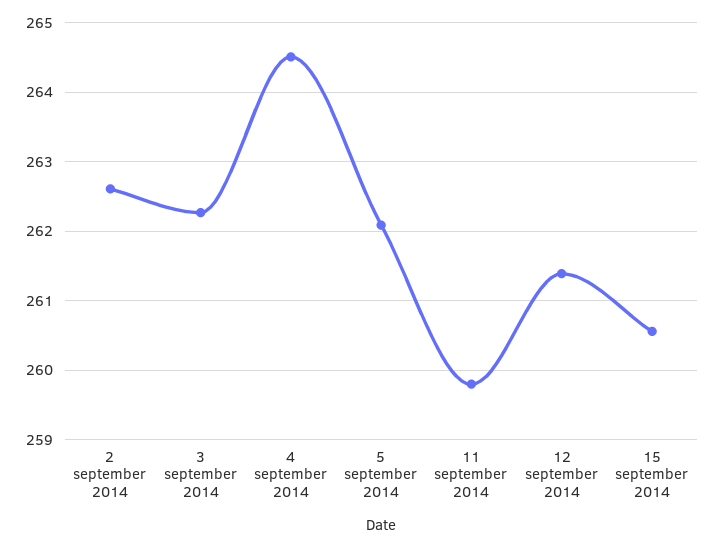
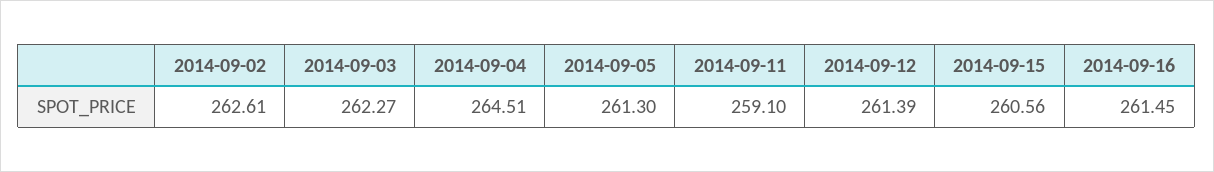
5 september 2014: 262.1 -> 261.3
11 september 2014: 259.8 -> 259.1
2014-09-16: none -> 261.45

